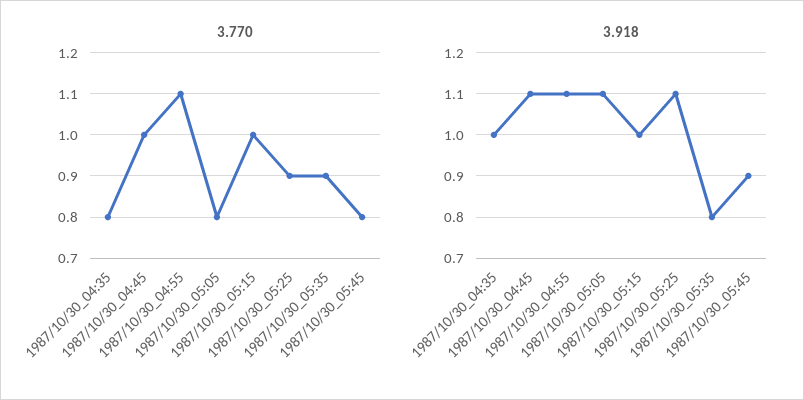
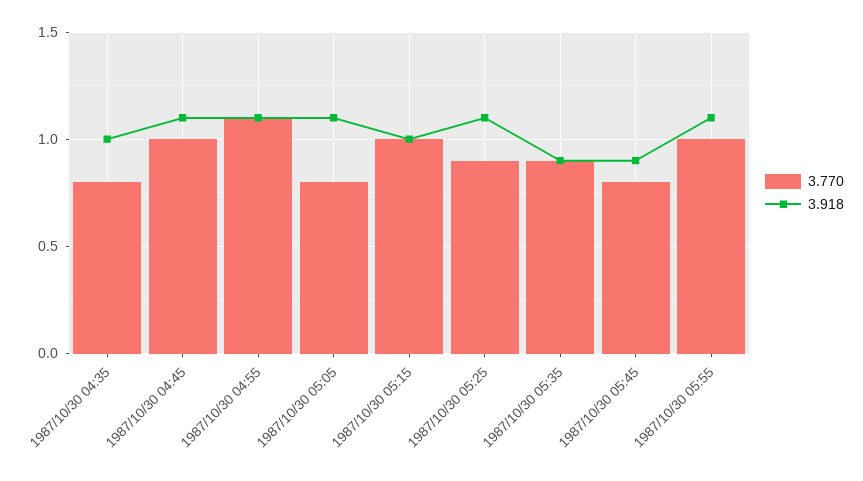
3.918, 1987/10/30_05:35: 0.8 -> 0.9
3.770, 1987/10/30 05:55: none -> 1
3.918, 1987/10/30 05:55: none -> 1.1

